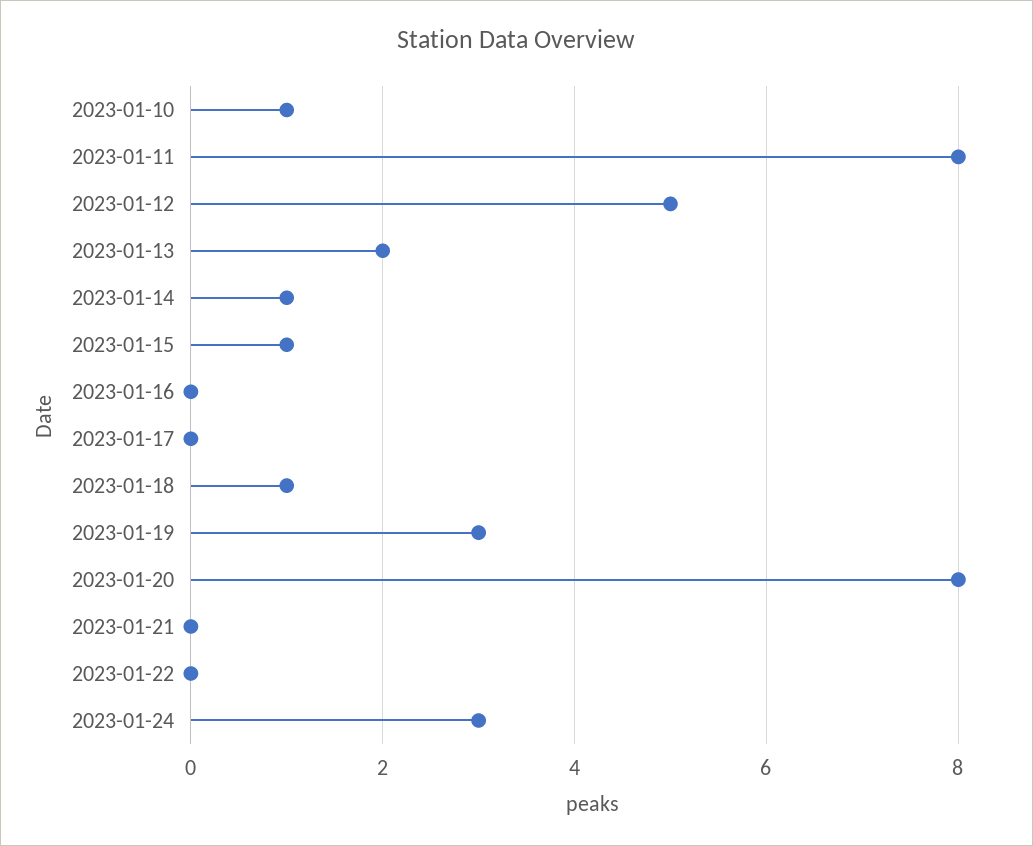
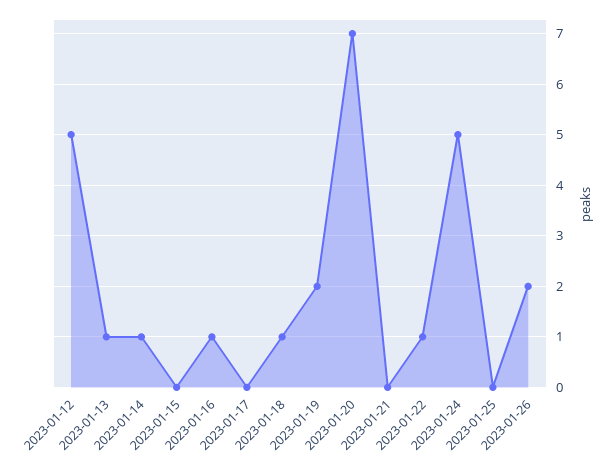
2023-01-10: 1 -> none
2023-01-11: 8 -> none
2023-01-13: 2 -> 1
2023-01-15: 1 -> 0
2023-01-16: 0 -> 1
2023-01-19: 3 -> 2
2023-01-20: 8 -> 7
2023-01-22: 0 -> 1
2023-01-24: 3 -> 5
2023-01-25: none -> 0
2023-01-26: none -> 2

